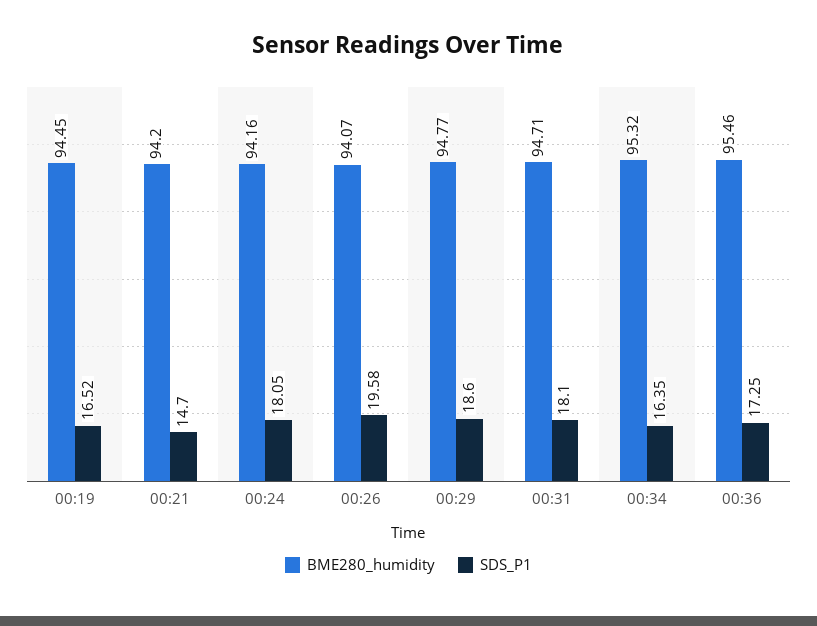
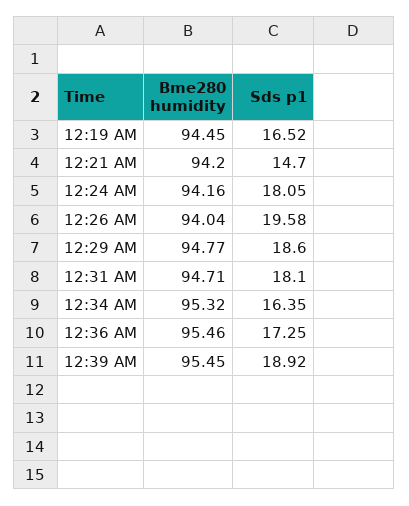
BME280_humidity, 00:26: 94.07 -> 94.04
BME280_humidity, 12:39 AM: none -> 95.45
SDS_P1, 12:39 AM: none -> 18.92

